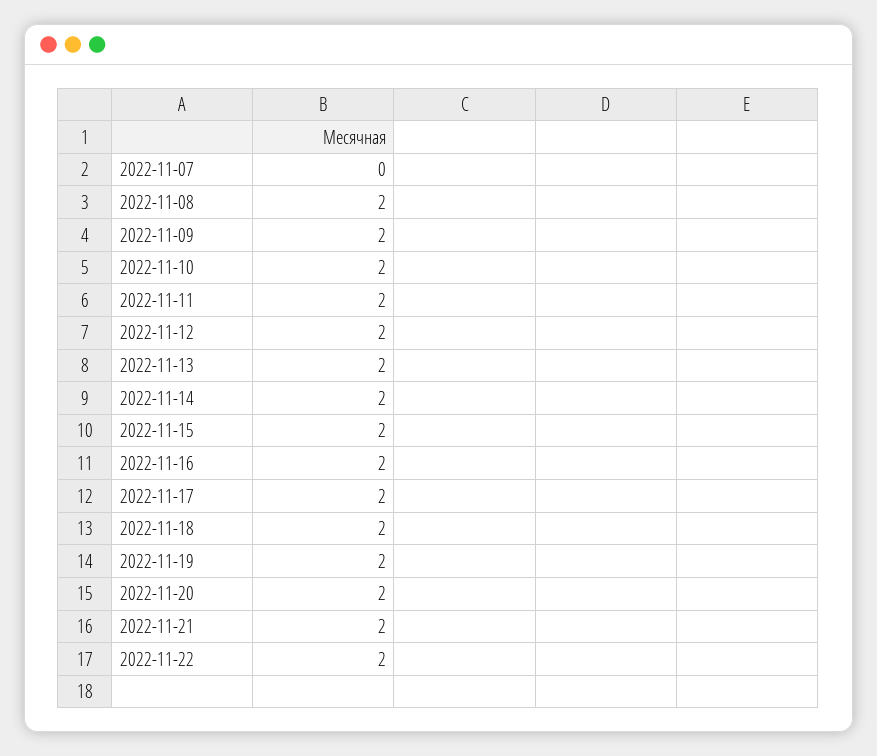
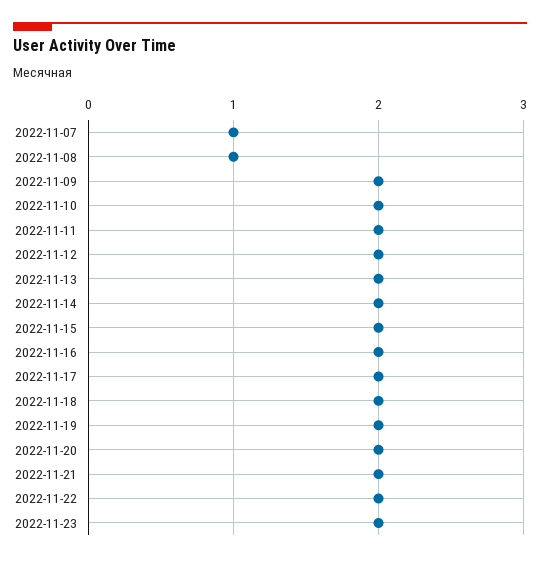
2022-11-07: 0 -> 1
2022-11-08: 2 -> 1
2022-11-23: none -> 2

